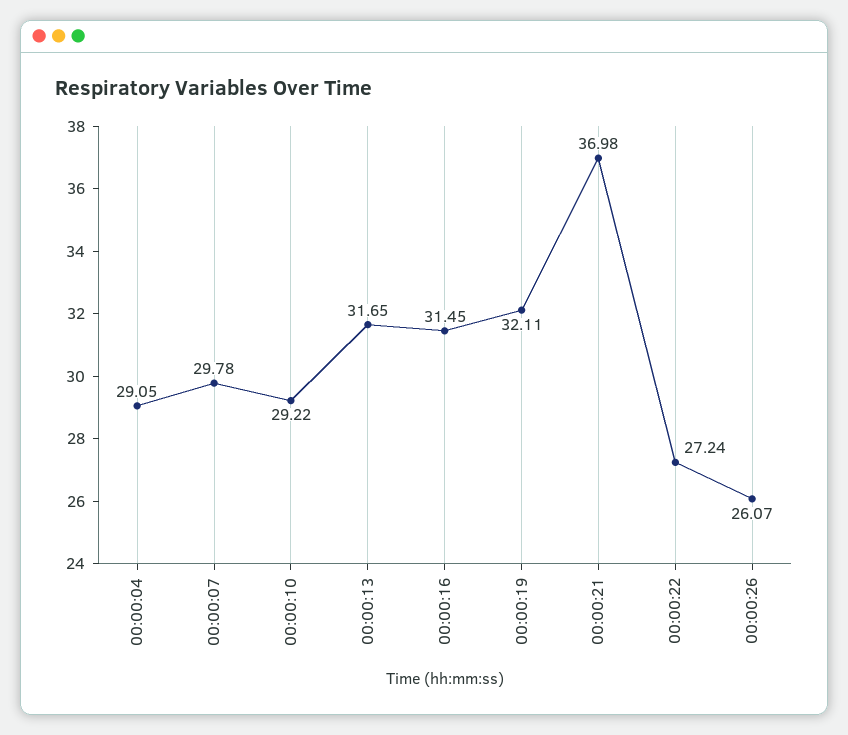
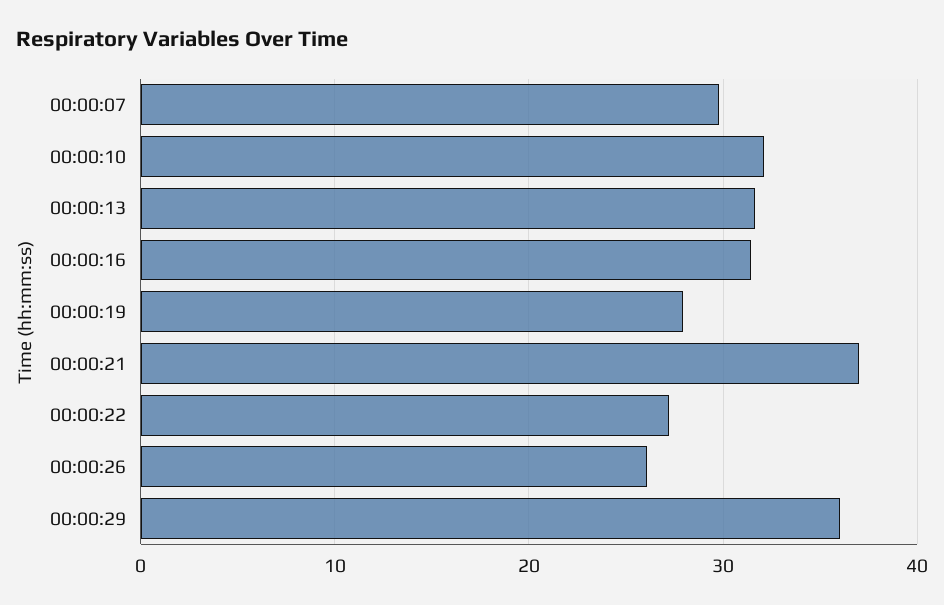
00:00:04: 29.05 -> none
00:00:10: 29.22 -> 32
00:00:19: 32.11 -> 28
00:00:29: none -> 36

